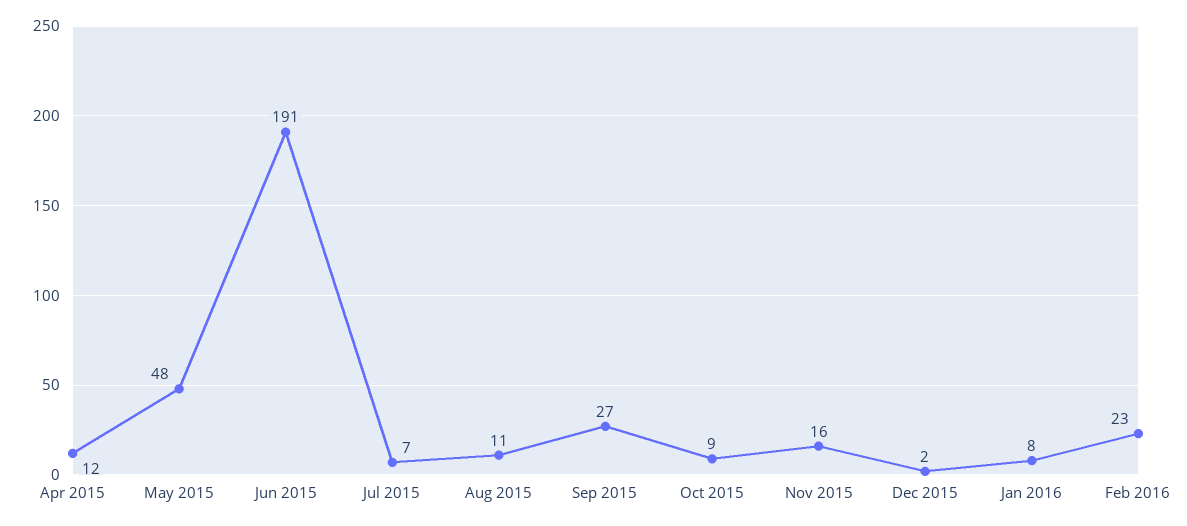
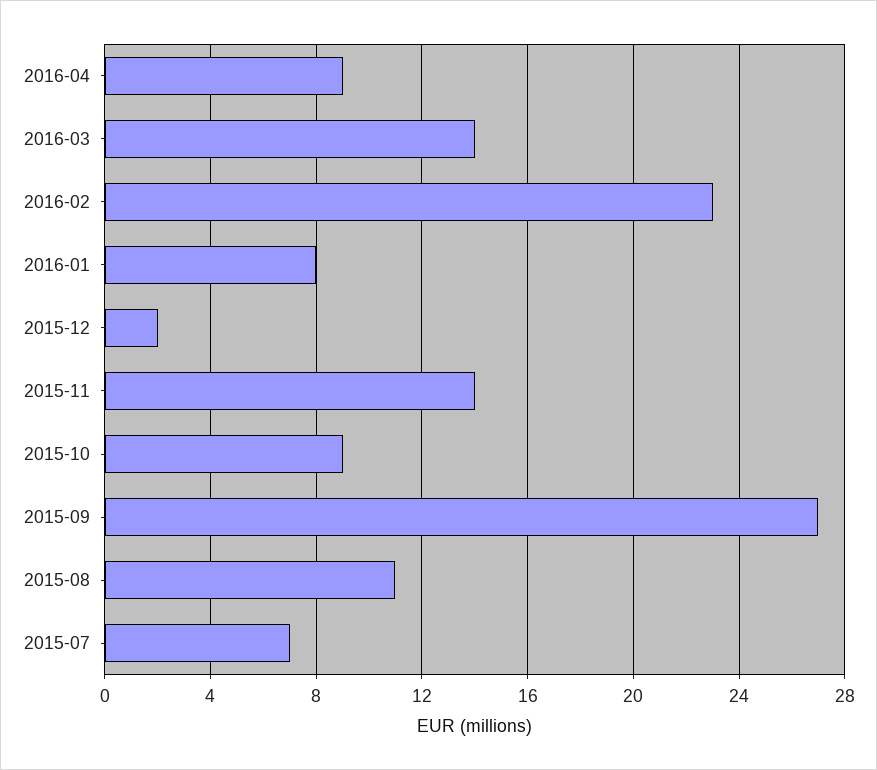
Apr 2015: 12 -> none
May 2015: 48 -> none
Jun 2015: 191 -> none
Nov 2015: 16 -> 14
2016-04: none -> 9
2016-03: none -> 14

